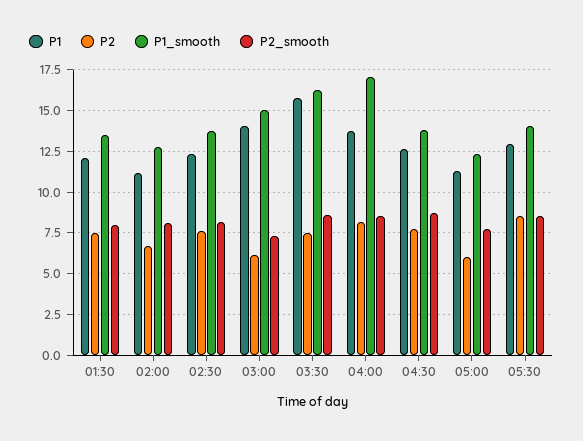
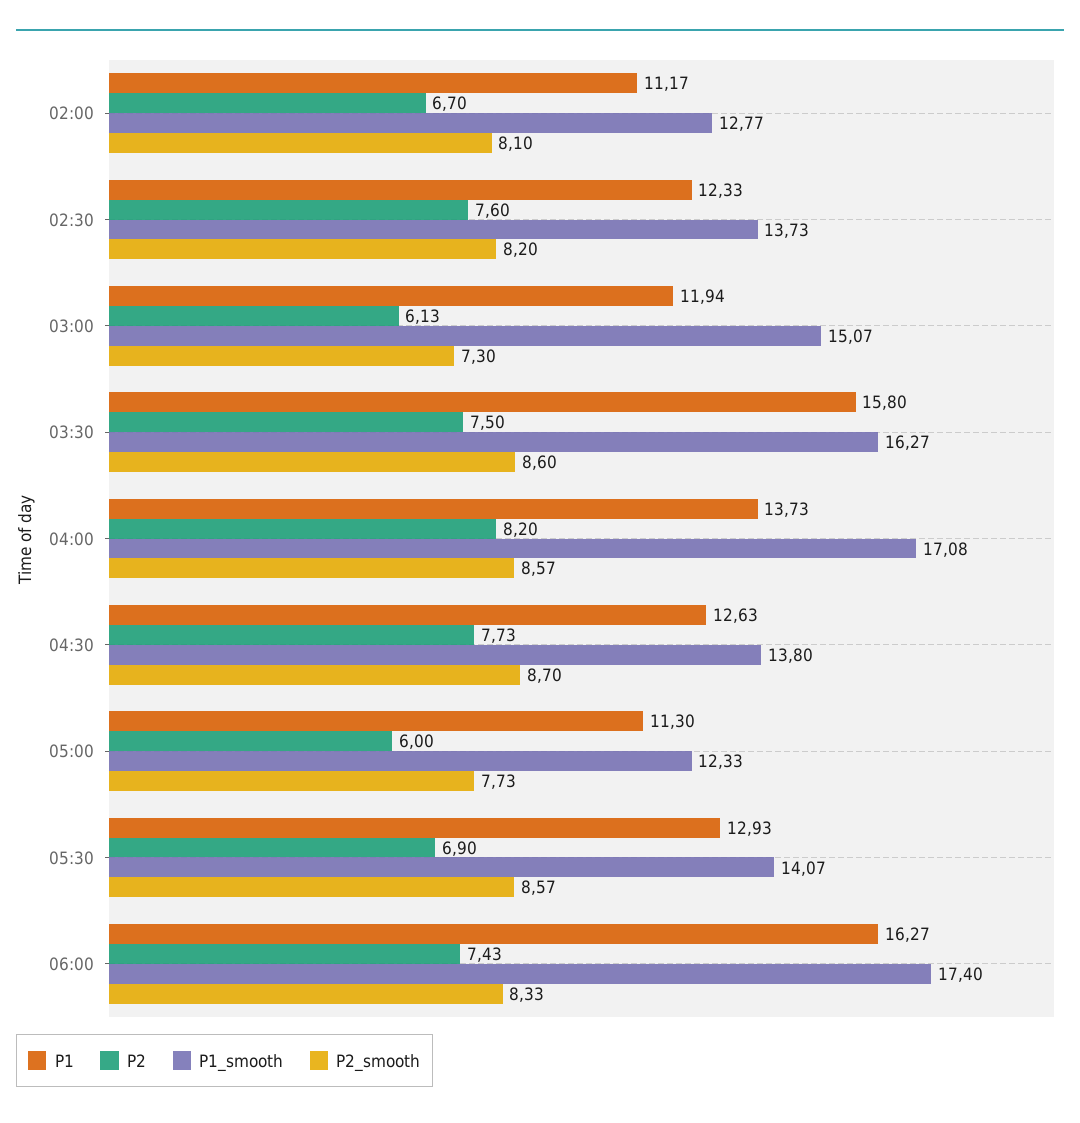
P1, 01:30: 12 -> none
P2, 01:30: 7.5 -> none
P1_smooth, 01:30: 13.5 -> none
P2_smooth, 01:30: 8 -> none
P1, 03:00: 14 -> 11.94
P2, 05:30: 8.5 -> 6.9
P1, 06:00: none -> 16.27
P2, 06:00: none -> 7.43
P1_smooth, 06:00: none -> 17.4
P2_smooth, 06:00: none -> 8.33

